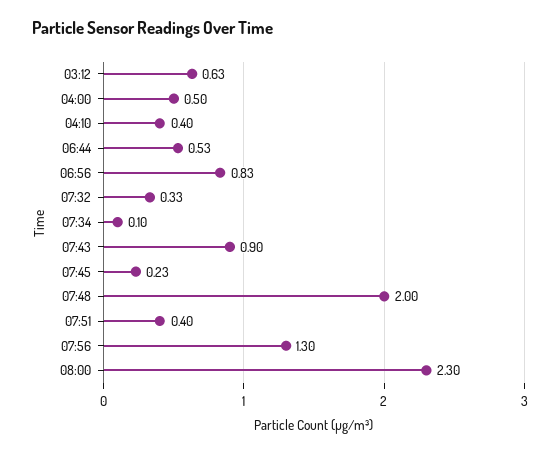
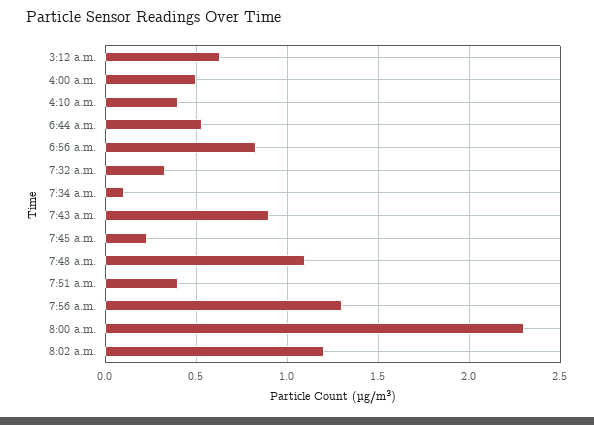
07:48: 2 -> 1.1
8:02 a.m.: none -> 1.2

